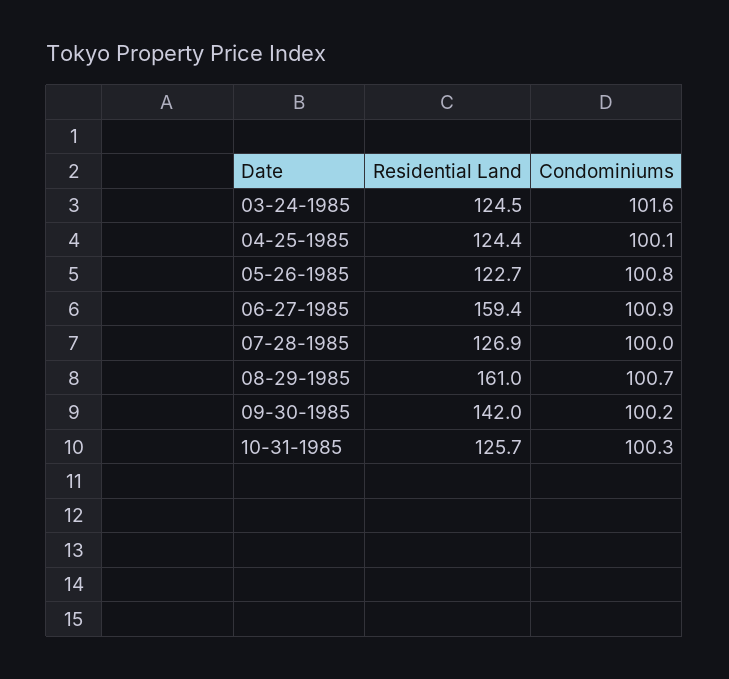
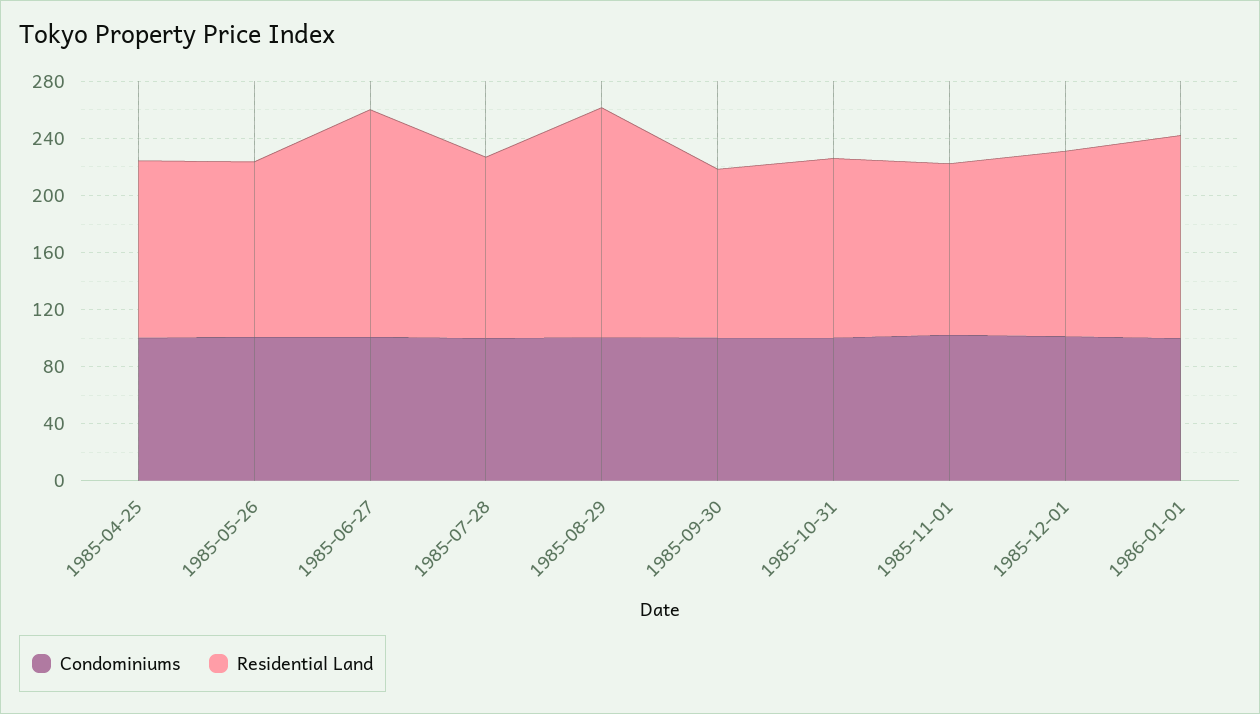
Residential Land, 03-24-1985: 124.5 -> none
Condominiums, 03-24-1985: 101.6 -> none
Residential Land, 09-30-1985: 142 -> 120
Condominiums, 1985-11-01: none -> 100
Residential Land, 1985-11-01: none -> 120
Condominiums, 1985-12-01: none -> 100
Residential Land, 1985-12-01: none -> 130
Condominiums, 1986-01-01: none -> 100
Residential Land, 1986-01-01: none -> 140

